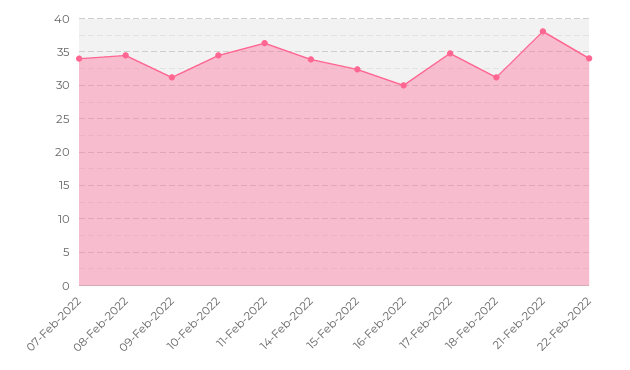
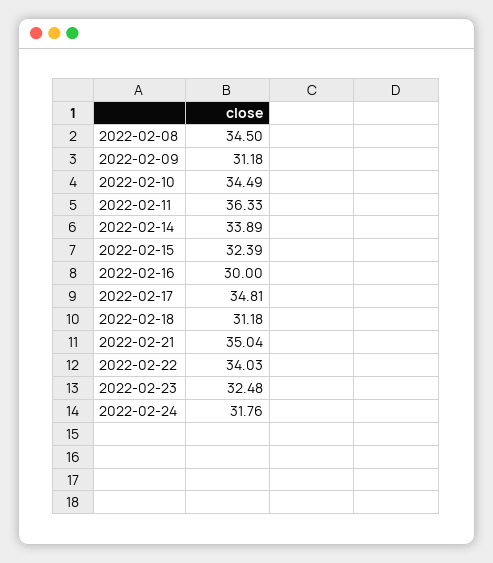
07-Feb-2022: 34 -> none
21-Feb-2022: 38 -> 35.04
2022-02-23: none -> 32.48
2022-02-24: none -> 31.76

